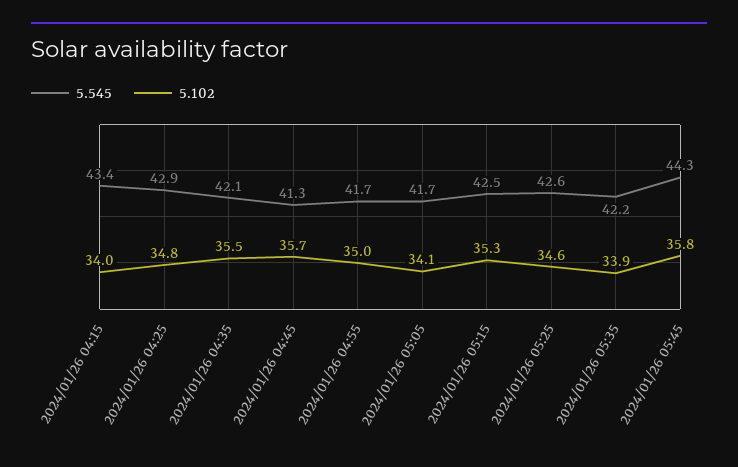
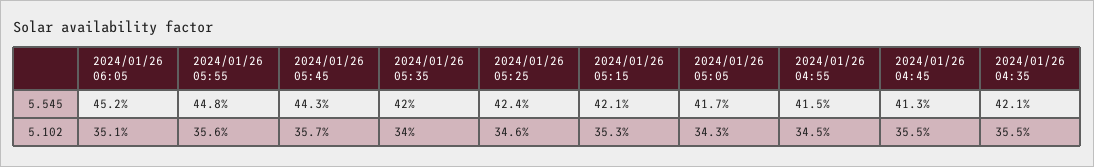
5.545, 2024/01/26 04:15: 43.4 -> none
5.102, 2024/01/26 04:15: 34 -> none
5.545, 2024/01/26 04:25: 42.9 -> none
5.102, 2024/01/26 04:25: 34.8 -> none
5.102, 2024/01/26 04:45: 35.7 -> 35.5
5.545, 2024/01/26 04:55: 41.7 -> 41.5
5.102, 2024/01/26 04:55: 35 -> 34.5
5.102, 2024/01/26 05:05: 34.1 -> 34.3
5.545, 2024/01/26 05:15: 42.5 -> 42.1
5.545, 2024/01/26 05:25: 42.6 -> 42.4
5.545, 2024/01/26 05:35: 42.2 -> 42
5.102, 2024/01/26 05:35: 33.9 -> 34
5.102, 2024/01/26 05:45: 35.8 -> 35.7
5.545, 2024/01/26 06:05: none -> 45.2
5.545, 2024/01/26 05:55: none -> 44.8
5.102, 2024/01/26 06:05: none -> 35.1
5.102, 2024/01/26 05:55: none -> 35.6

